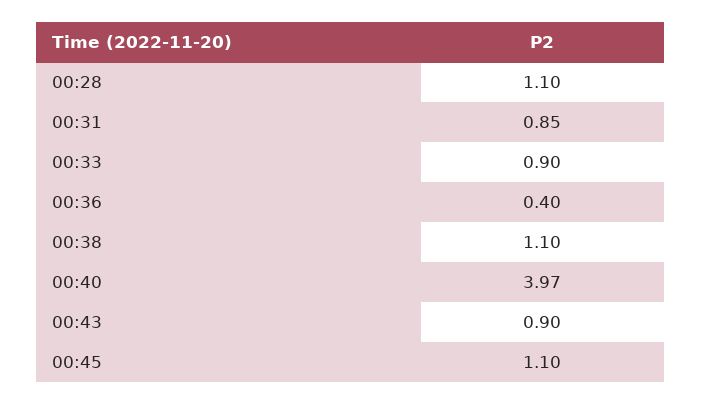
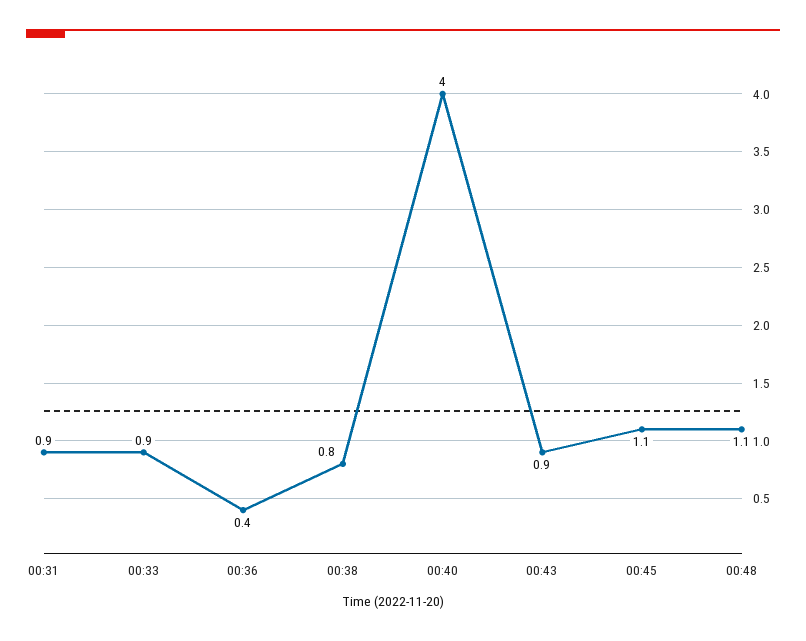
00:28: 1.1 -> none
00:38: 1.1 -> 0.8
00:48: none -> 1.1

